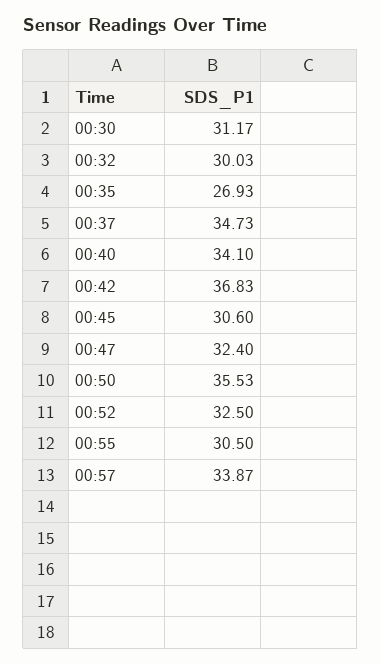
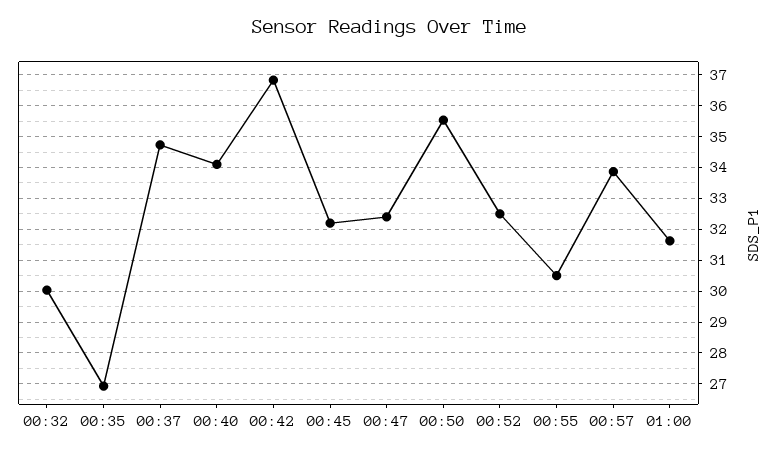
00:30: 31.17 -> none
00:45: 30.6 -> 32.2
01:00: none -> 31.6

